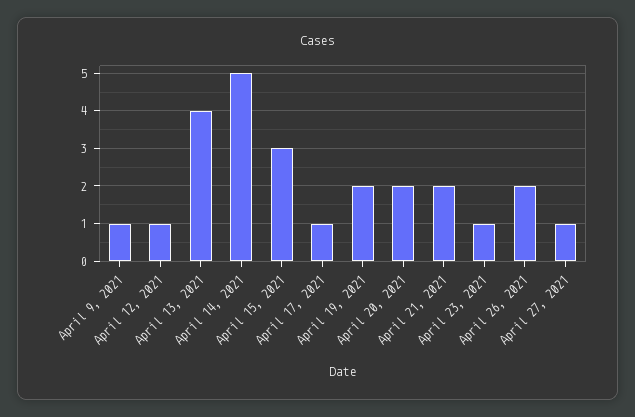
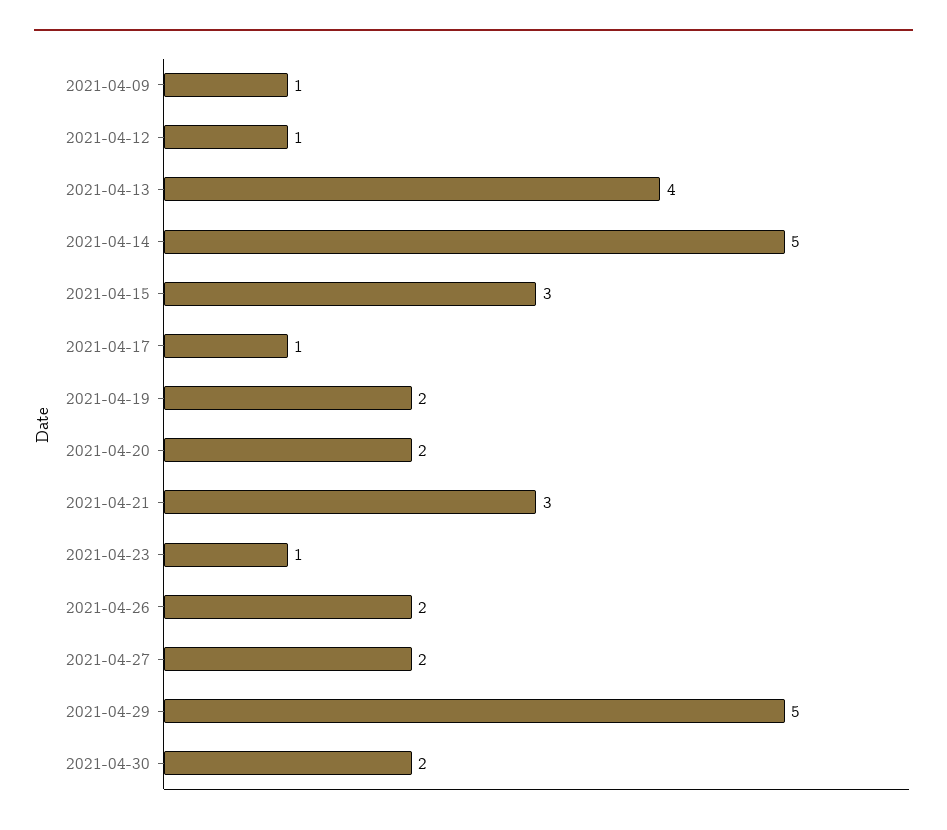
April 21, 2021: 2 -> 3
April 27, 2021: 1 -> 2
2021-04-29: none -> 5
2021-04-30: none -> 2

